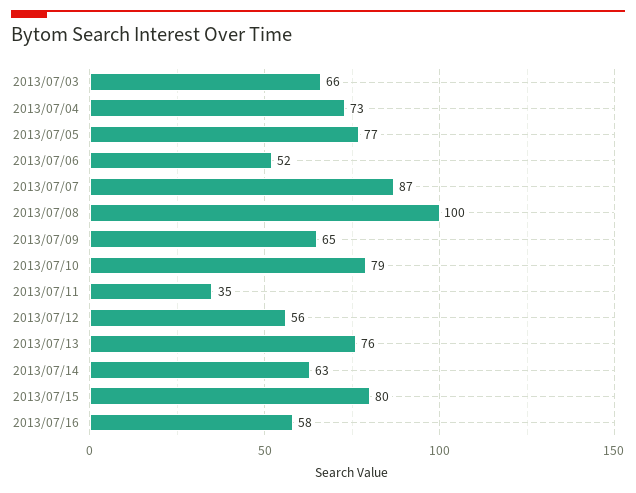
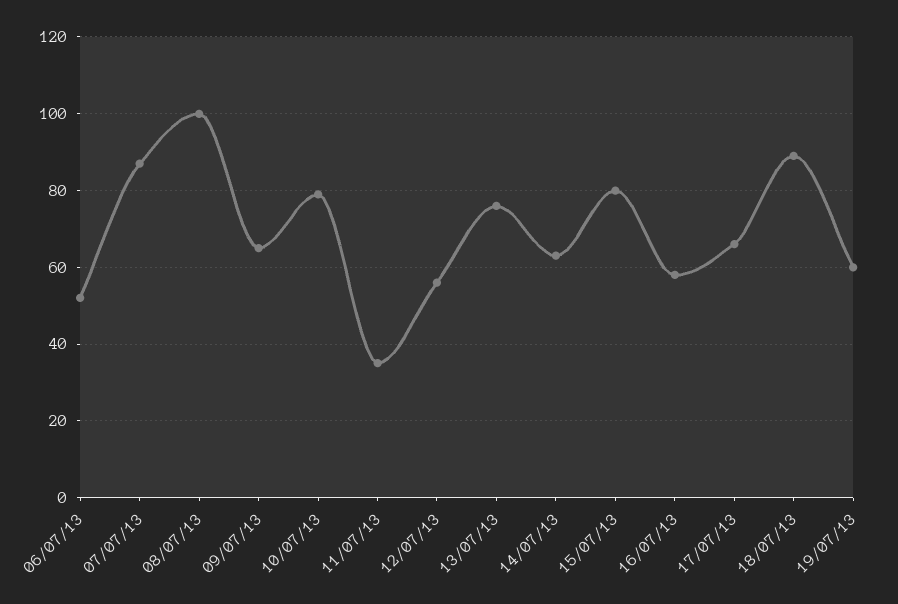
2013/07/03: 66 -> none
2013/07/04: 73 -> none
2013/07/05: 77 -> none
17/07/13: none -> 65
18/07/13: none -> 90
19/07/13: none -> 60

